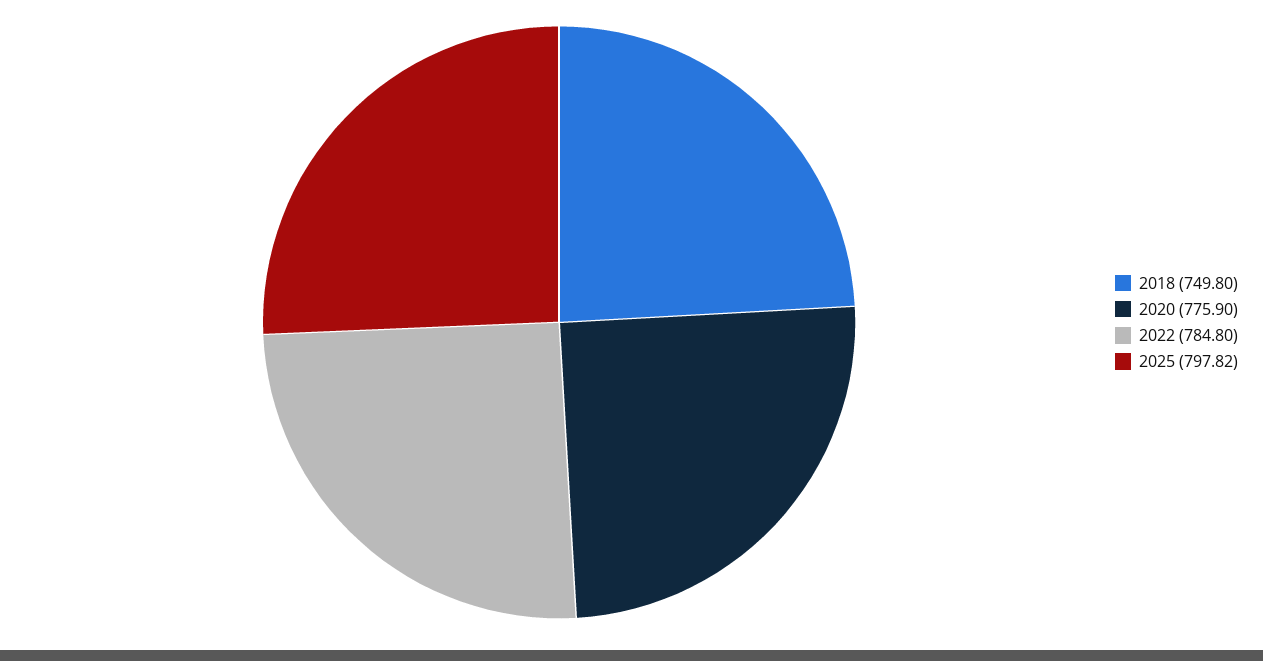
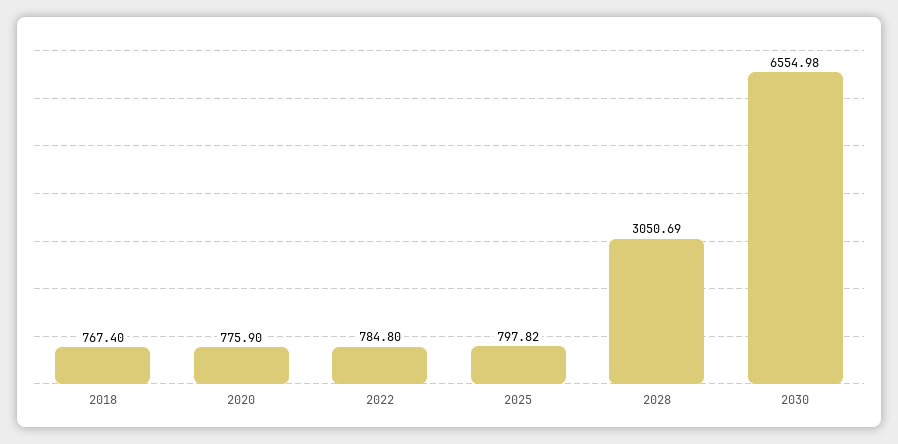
2018: 749.8 -> 767.4
2028: none -> 3050.69
2030: none -> 6554.98

